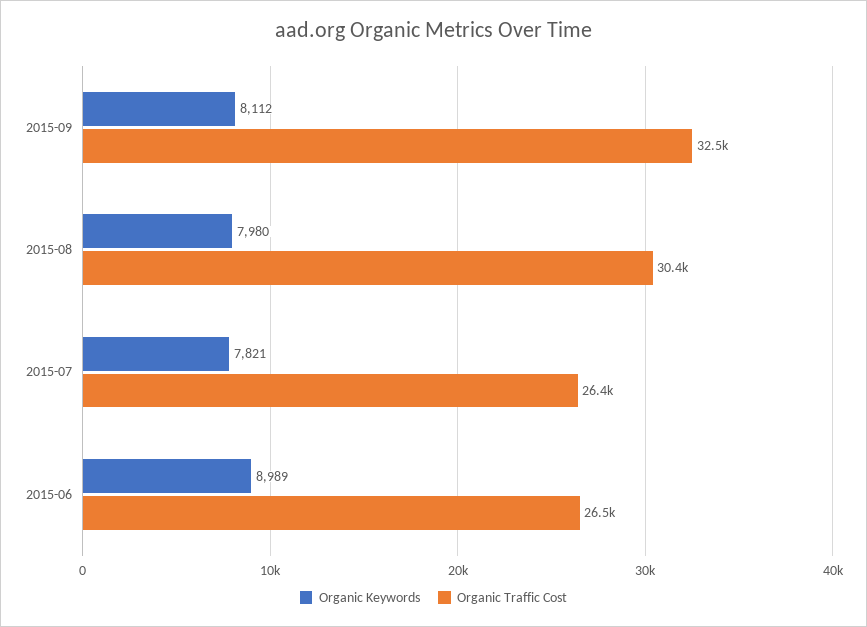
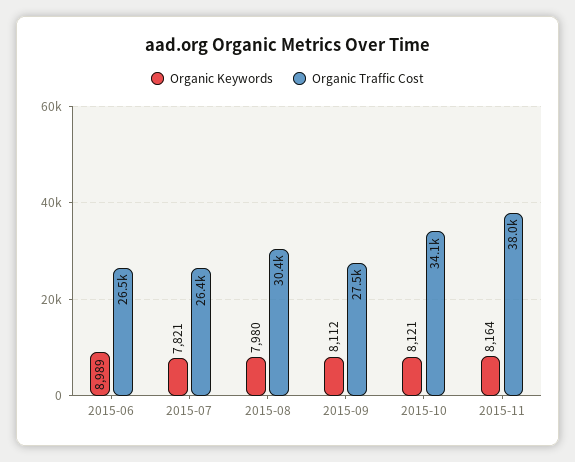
Organic Traffic Cost, 2015-09: 32500 -> 27500
Organic Keywords, 2015-10: none -> 8121
Organic Traffic Cost, 2015-10: none -> 34100
Organic Keywords, 2015-11: none -> 8164
Organic Traffic Cost, 2015-11: none -> 38000

